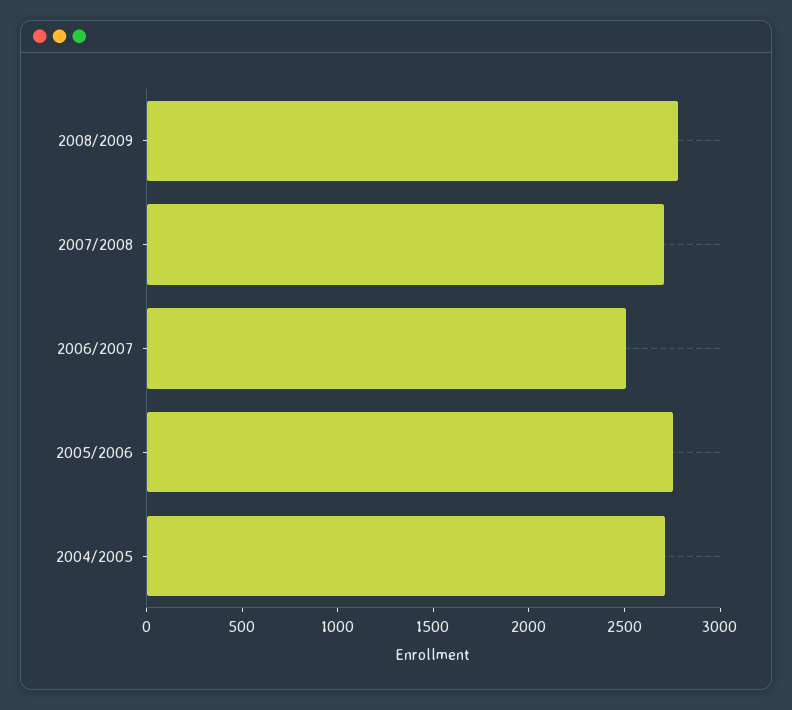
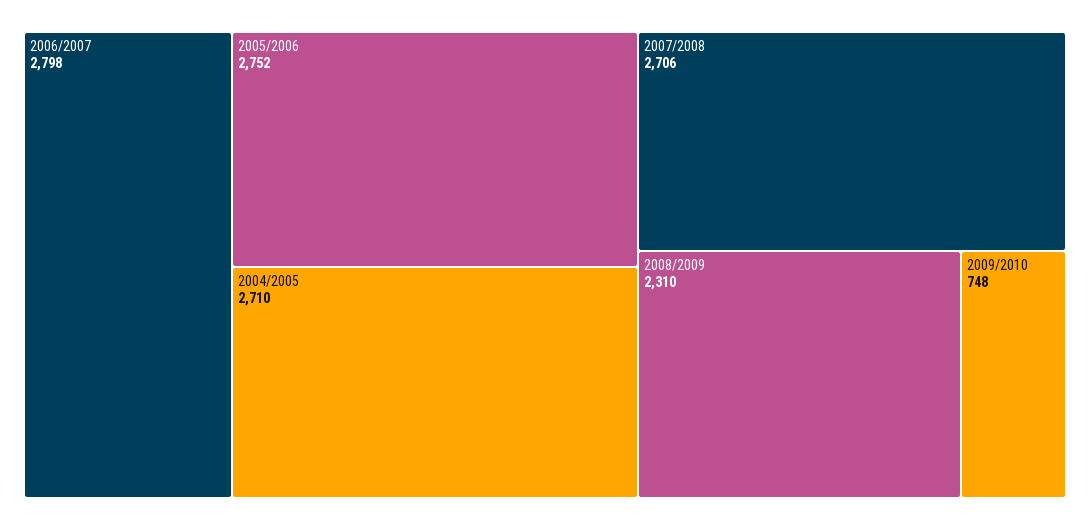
2008/2009: 2800 -> 2310
2006/2007: 2500 -> 2798
2009/2010: none -> 748

